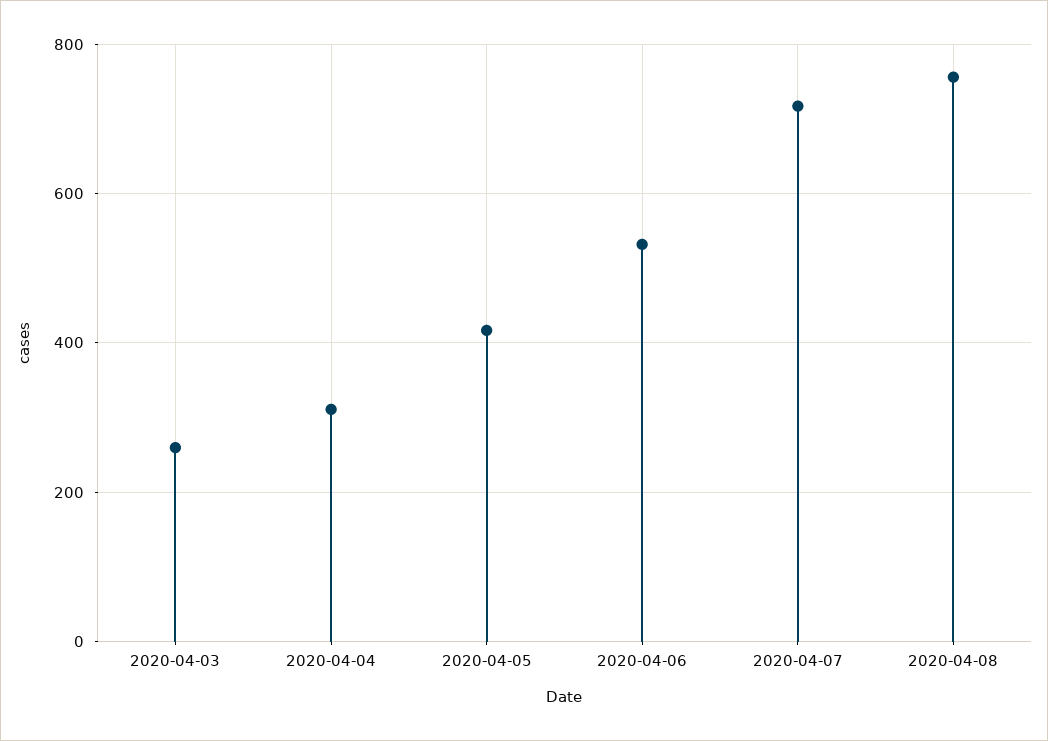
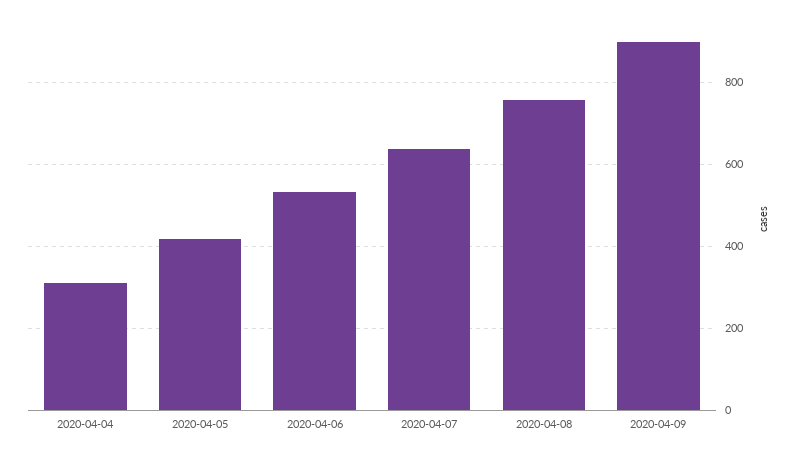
2020-04-03: 260 -> none
2020-04-07: 720 -> 640
2020-04-09: none -> 900

